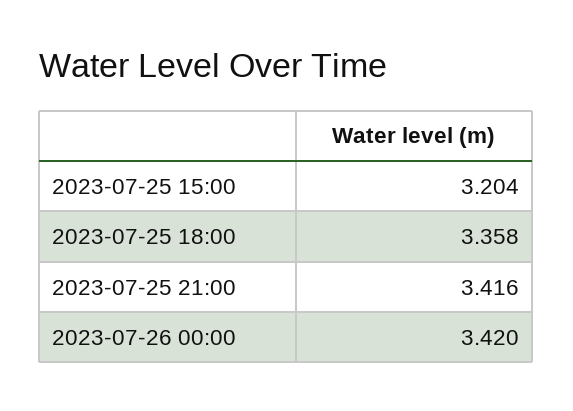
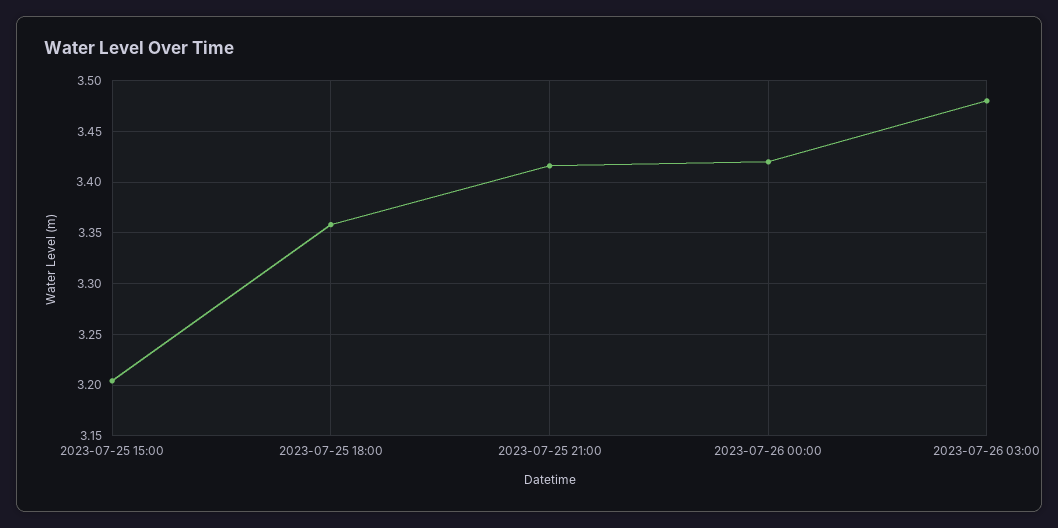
2023-07-26 03:00: none -> 3.48

